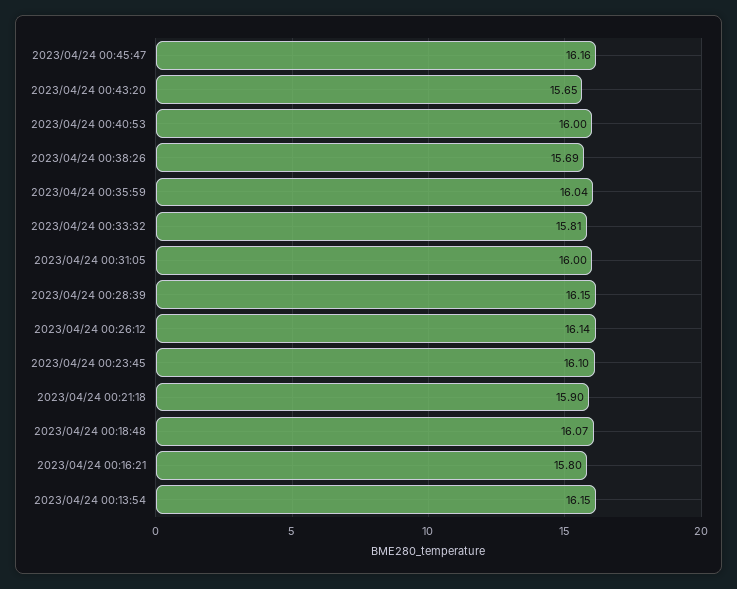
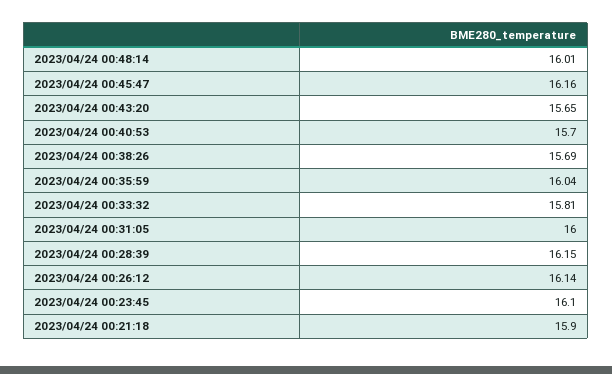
2023/04/24 00:40:53: 16 -> 15.7
2023/04/24 00:18:48: 16.07 -> none
2023/04/24 00:16:21: 15.8 -> none
2023/04/24 00:13:54: 16.15 -> none
2023/04/24 00:48:14: none -> 16.01

